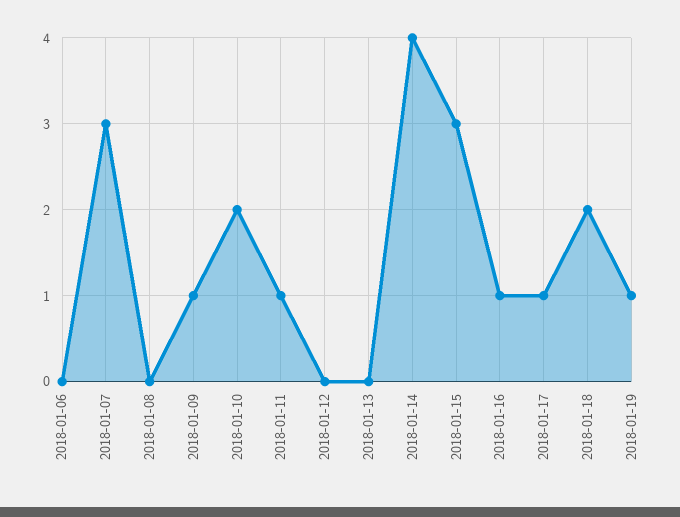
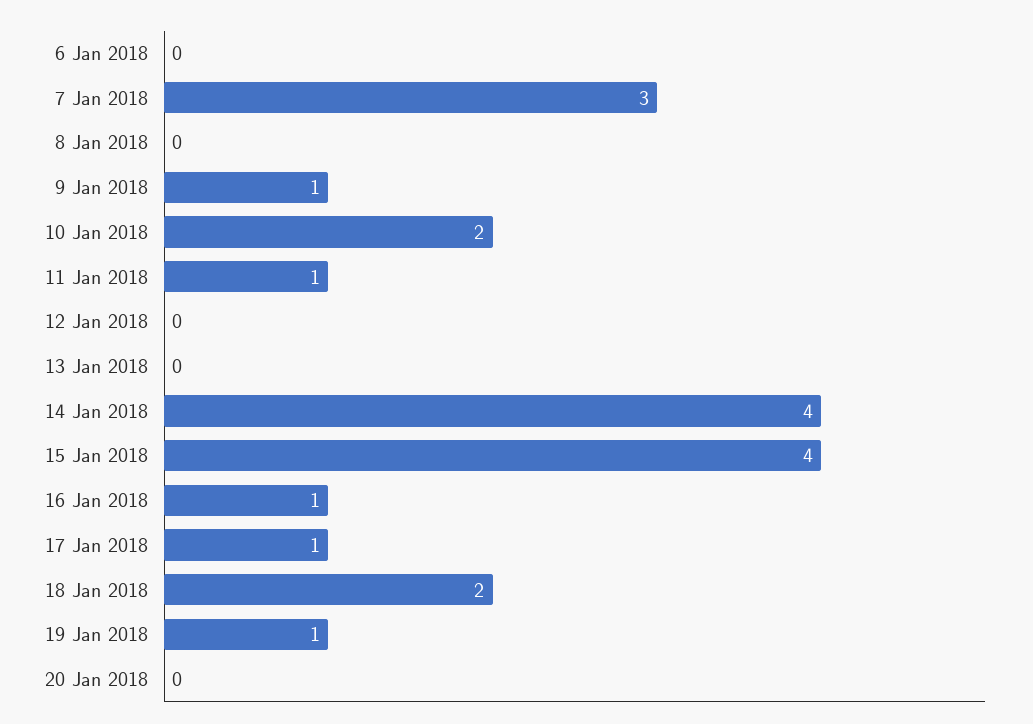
2018-01-15: 3 -> 4
20 Jan 2018: none -> 0

